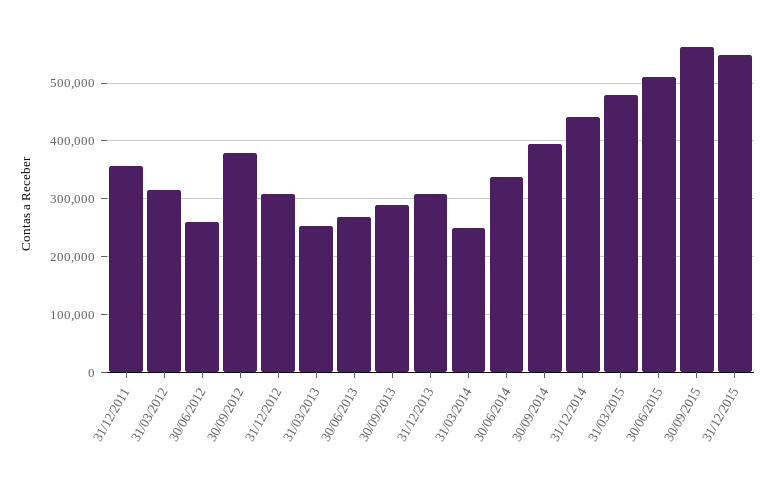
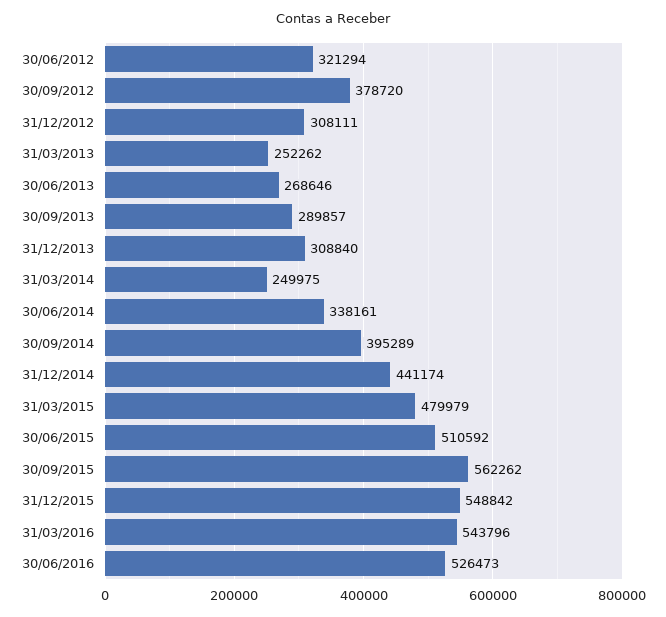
31/12/2011: 360000 -> none
31/03/2012: 320000 -> none
30/06/2012: 260000 -> 321294
31/03/2016: none -> 543796
30/06/2016: none -> 526473

